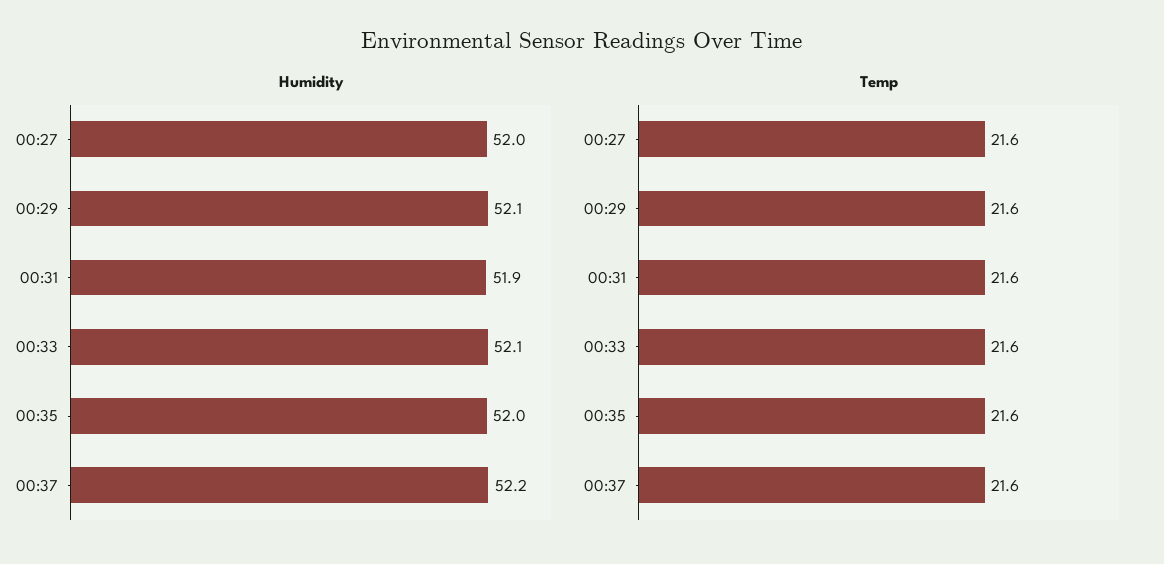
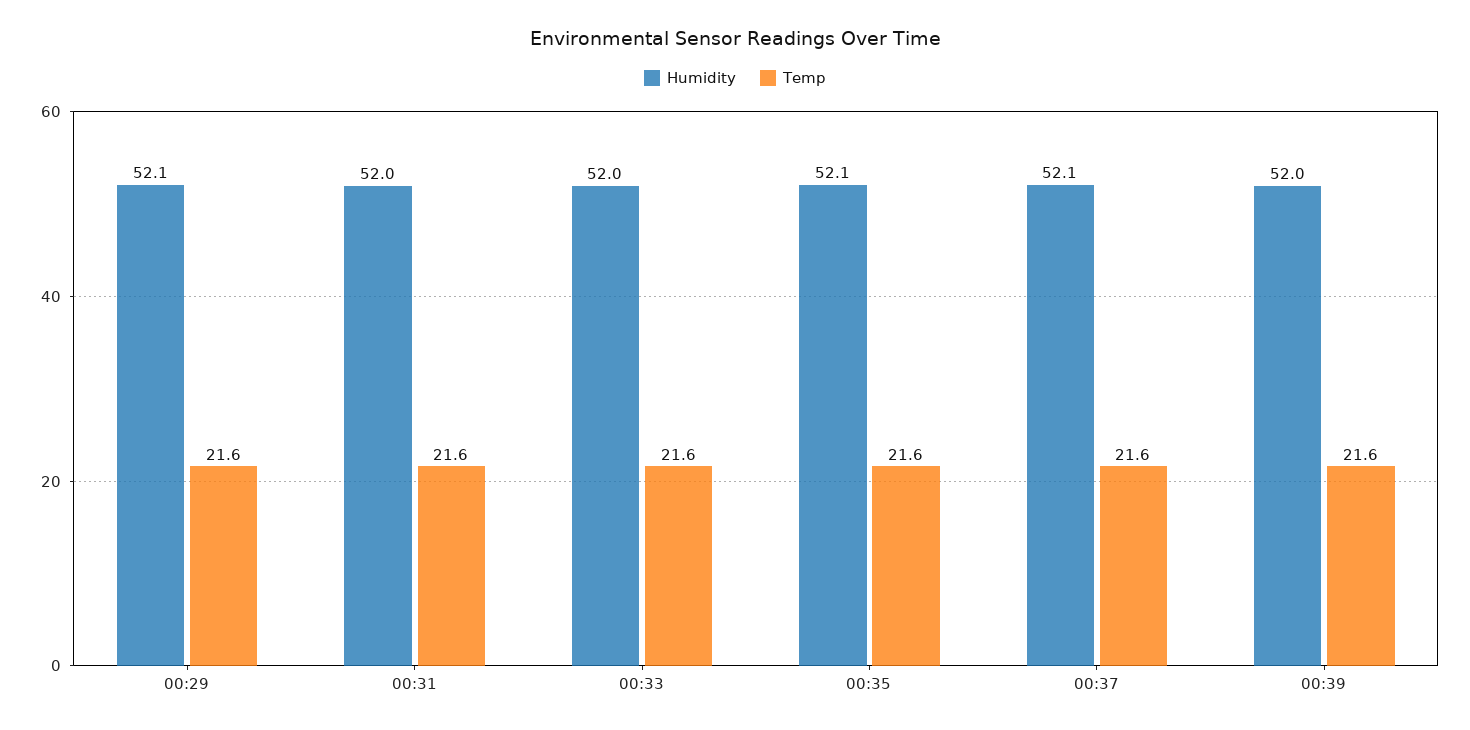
Humidity, 00:27: 52 -> none
Humidity, 00:31: 51.9 -> 52
Humidity, 00:33: 52.1 -> 52
Humidity, 00:35: 52 -> 52.1
Humidity, 00:37: 52.2 -> 52.1
Temp, 00:27: 21.6 -> none
Humidity, 00:39: none -> 52
Temp, 00:39: none -> 21.6

